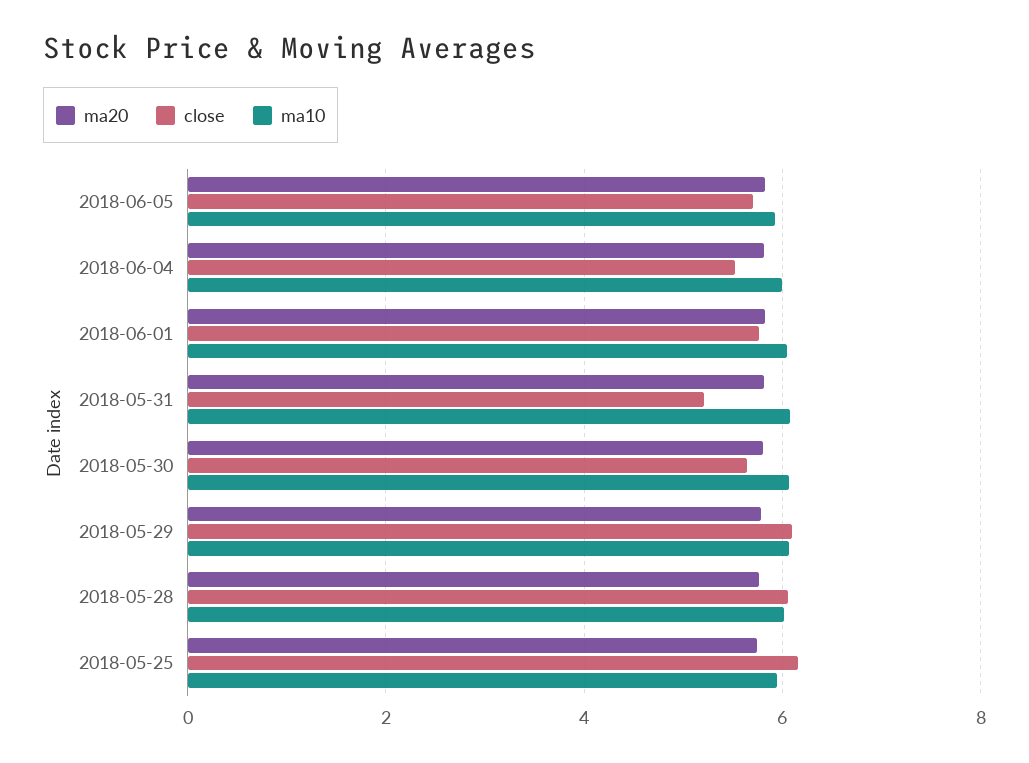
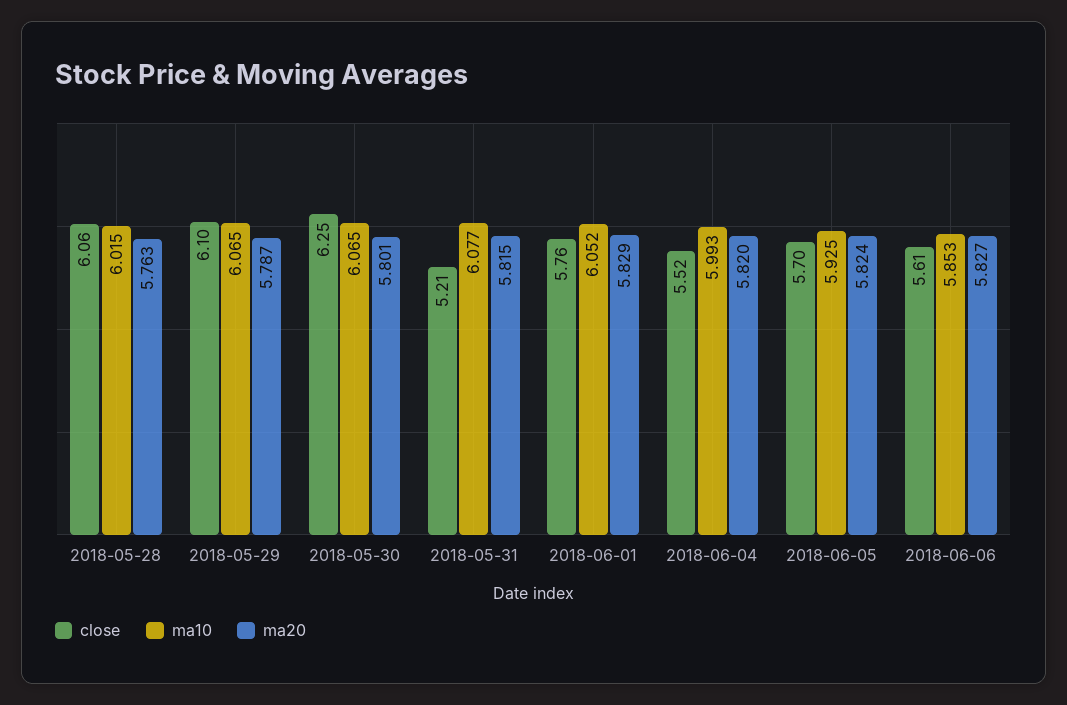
close, 2018-05-30: 5.6 -> 6.25
ma20, 2018-05-25: 5.8 -> none
close, 2018-05-25: 6.2 -> none
ma10, 2018-05-25: 6 -> none
close, 2018-06-06: none -> 5.61
ma10, 2018-06-06: none -> 5.853
ma20, 2018-06-06: none -> 5.827

